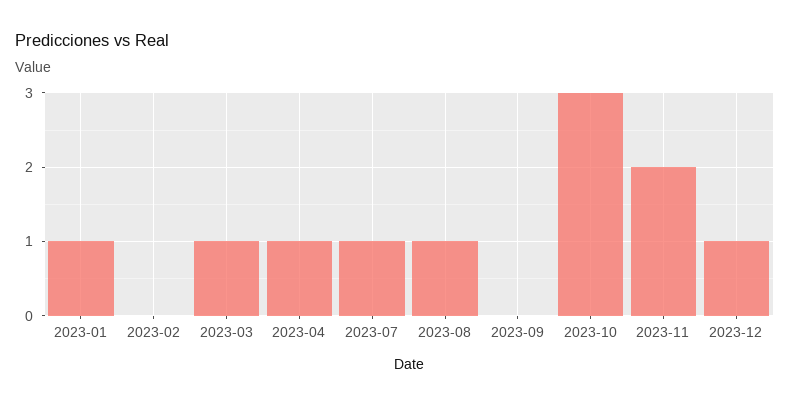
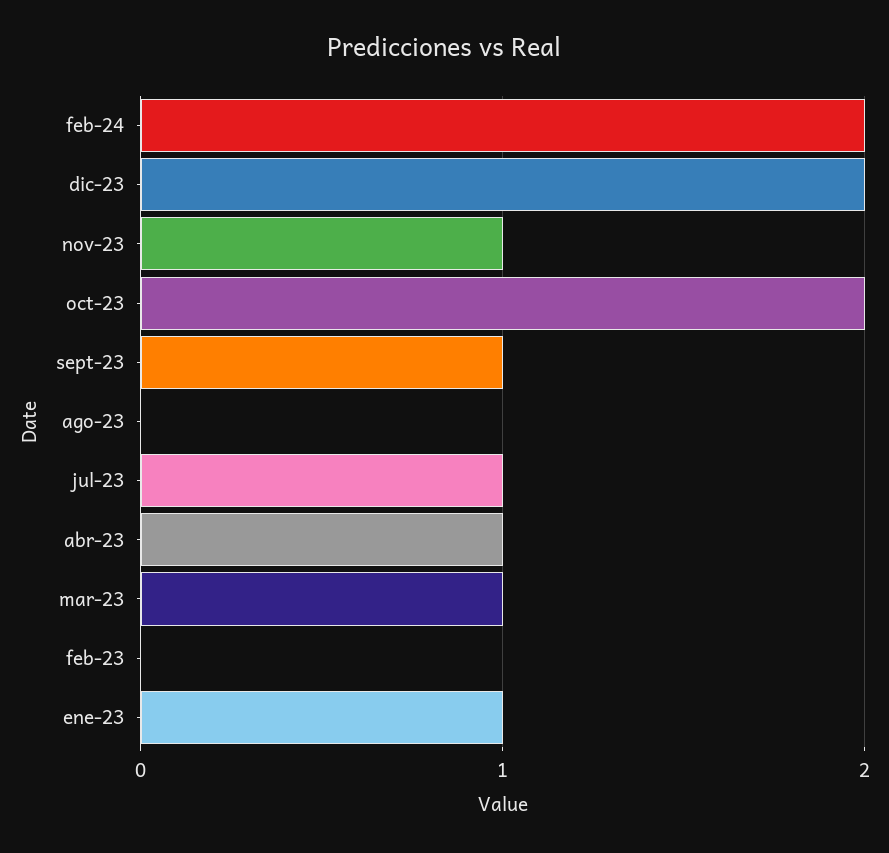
2023-08: 1 -> 0
2023-09: 0 -> 1
2023-10: 3 -> 2
2023-11: 2 -> 1
2023-12: 1 -> 2
feb-24: none -> 2

